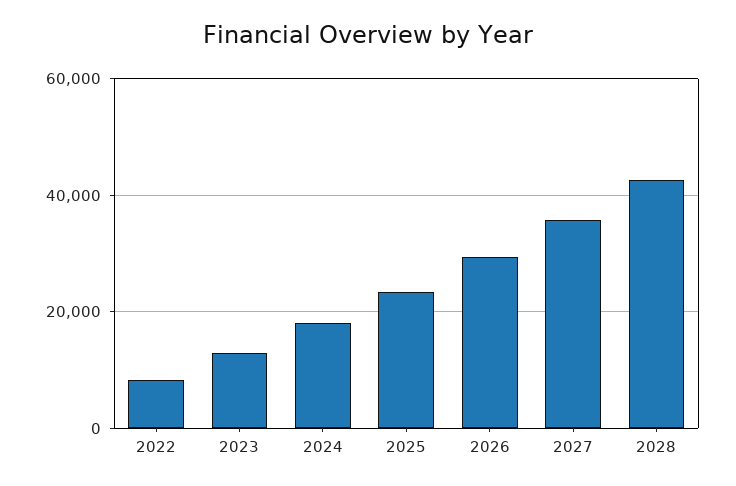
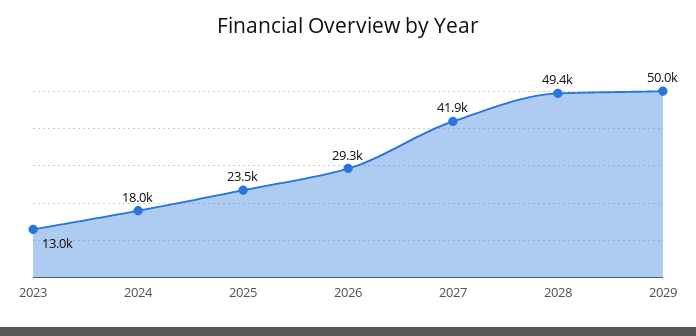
2022: 8000 -> none
2027: 36000 -> 41900
2028: 42000 -> 49400
2029: none -> 50000

